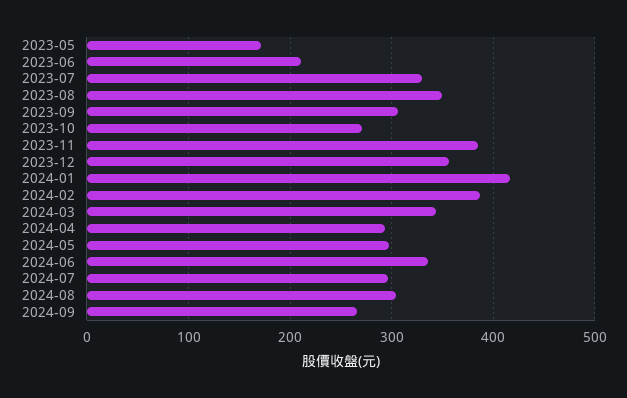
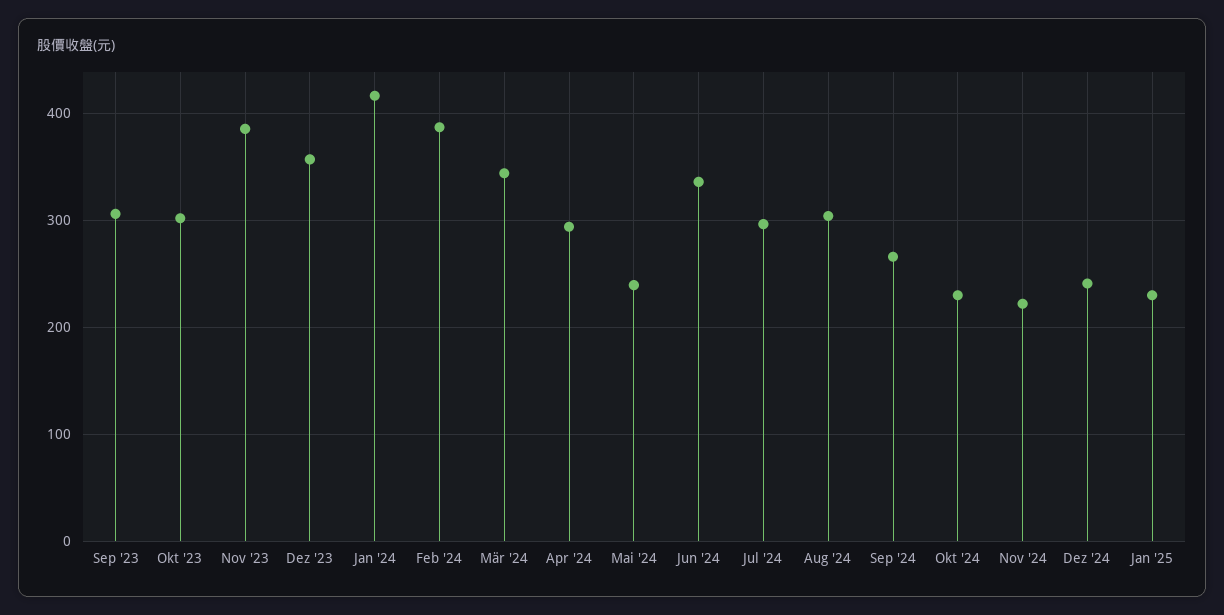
2023-05: 170 -> none
2023-06: 210 -> none
2023-07: 330 -> none
2023-08: 350 -> none
2023-10: 270 -> 300
2024-05: 300 -> 240
Okt '24: none -> 230
Nov '24: none -> 220
Dez '24: none -> 240
Jan '25: none -> 230

